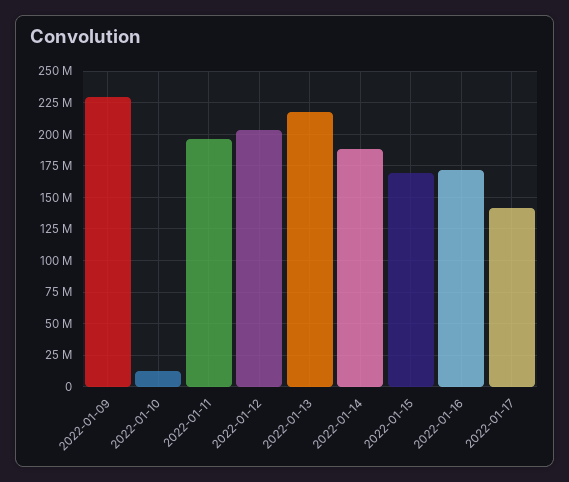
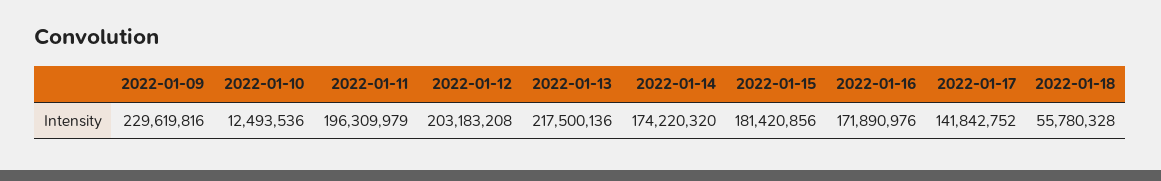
2022-01-14: 190000000 -> 174220320
2022-01-15: 170000000 -> 181420856
2022-01-18: none -> 55780328

